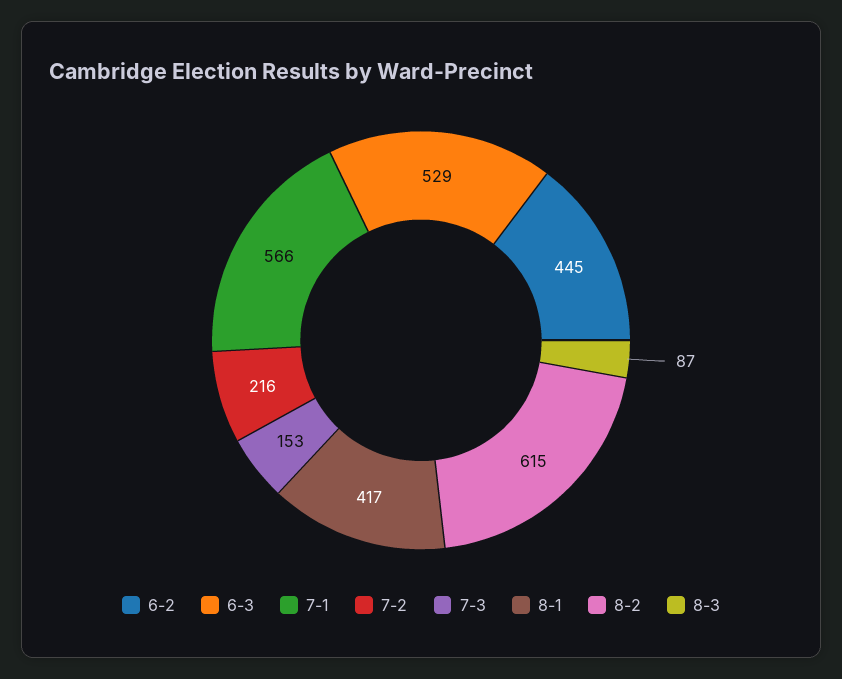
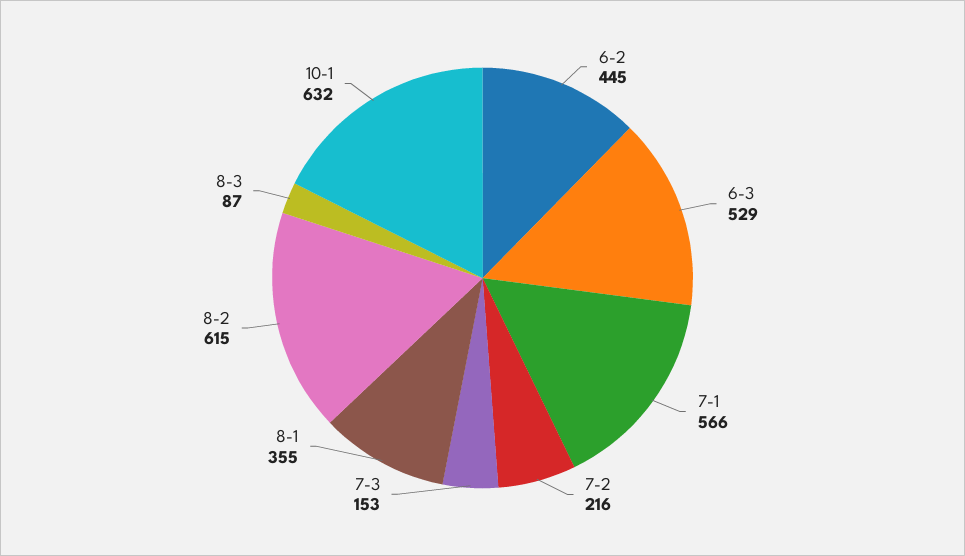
8-1: 417 -> 355
10-1: none -> 632

